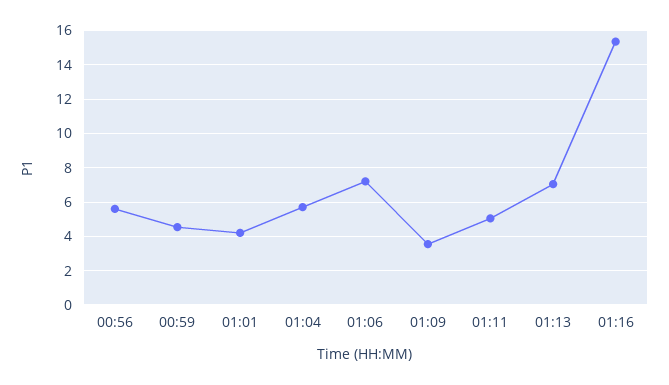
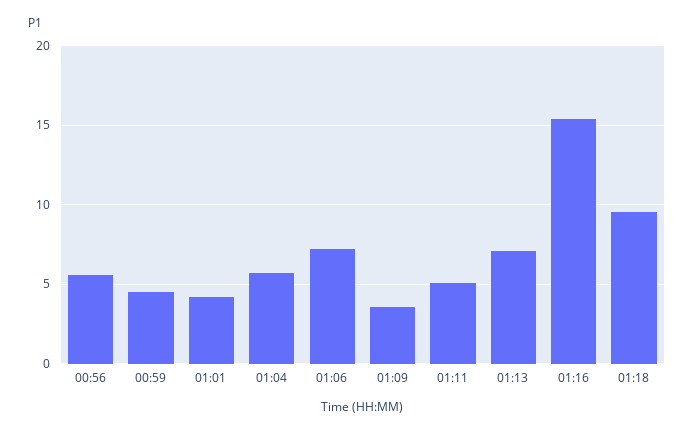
01:18: none -> 9.5

